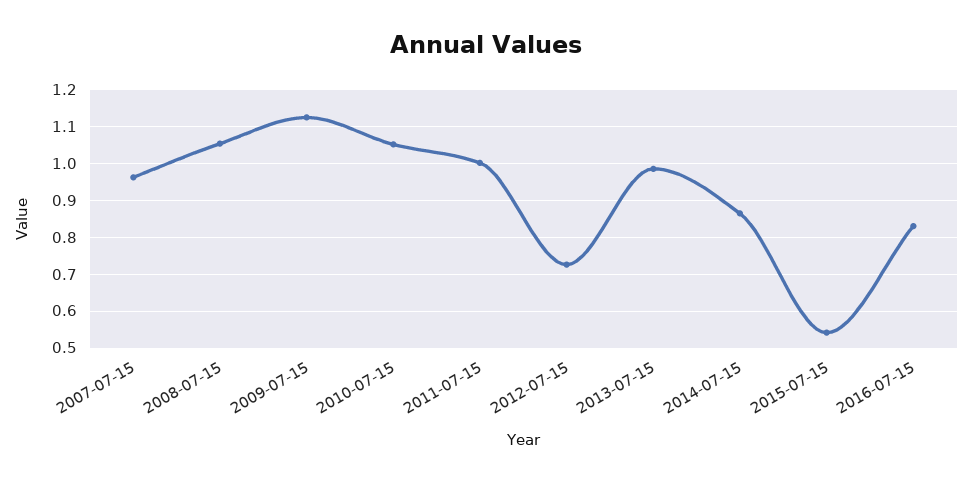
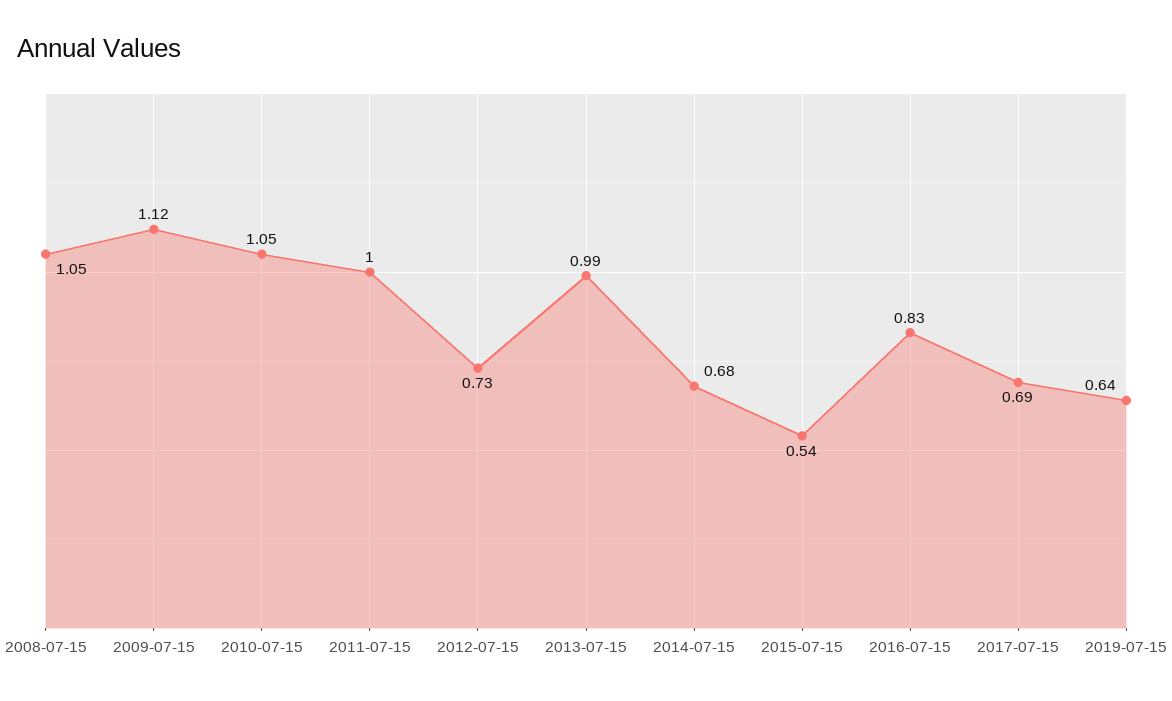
2007-07-15: 0.96 -> none
2014-07-15: 0.86 -> 0.68
2017-07-15: none -> 0.69
2019-07-15: none -> 0.64

